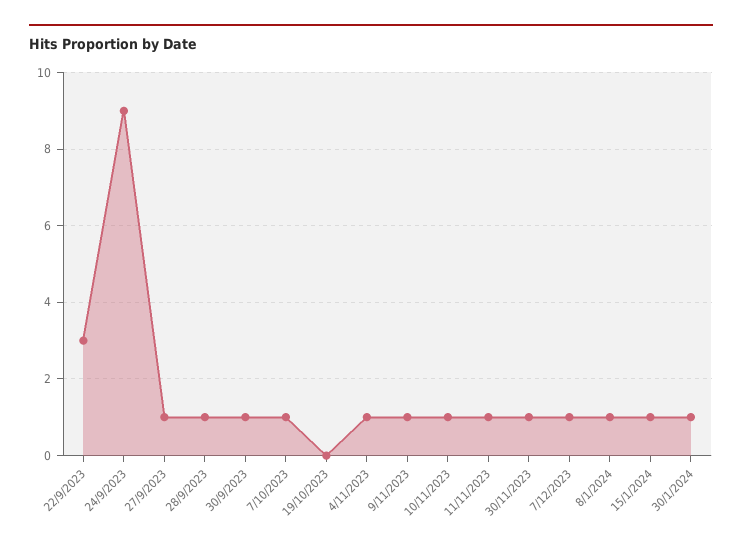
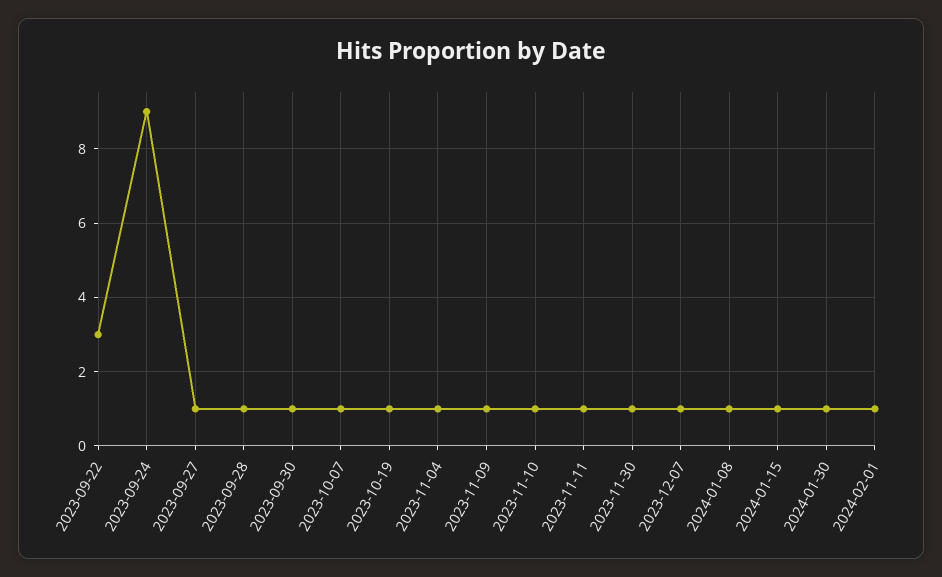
19/10/2023: 0 -> 1
2024-02-01: none -> 1

